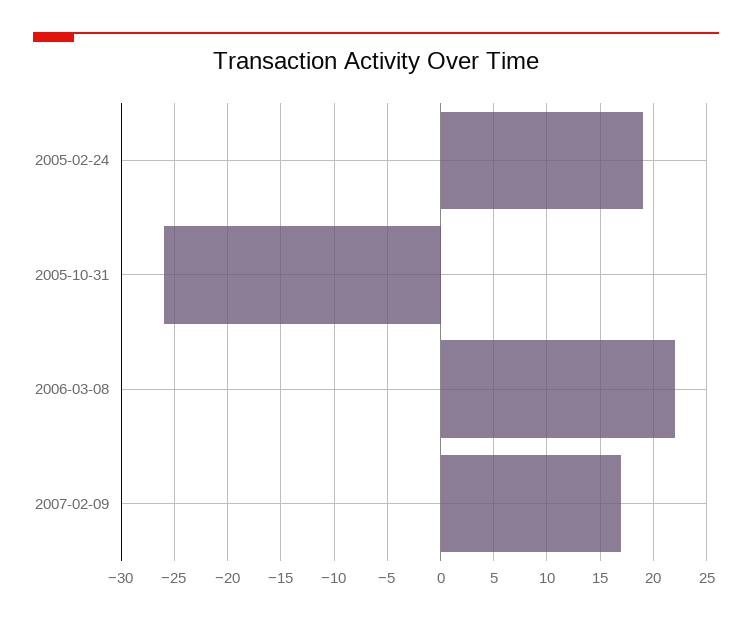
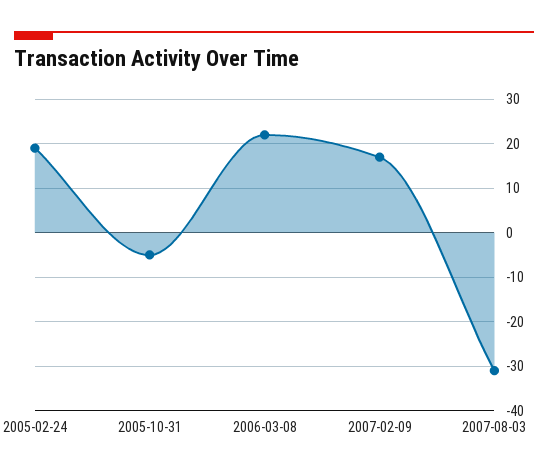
2005-10-31: -26 -> -5
2007-08-03: none -> -30

